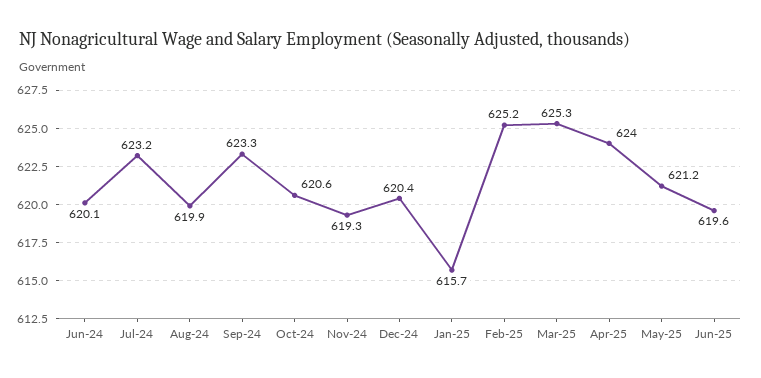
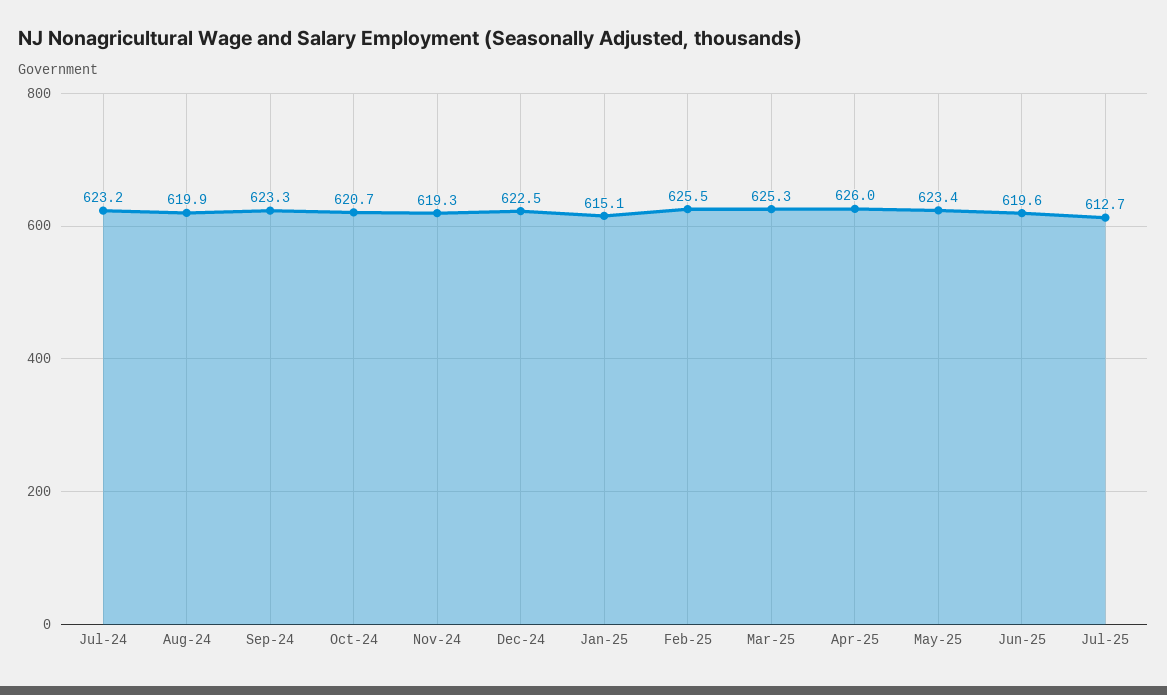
Jun-24: 620.1 -> none
Oct-24: 620.6 -> 620.7
Dec-24: 620.4 -> 622.5
Jan-25: 615.7 -> 615.1
Feb-25: 625.2 -> 625.5
Apr-25: 624 -> 626
May-25: 621.2 -> 623.4
Jul-25: none -> 612.7

